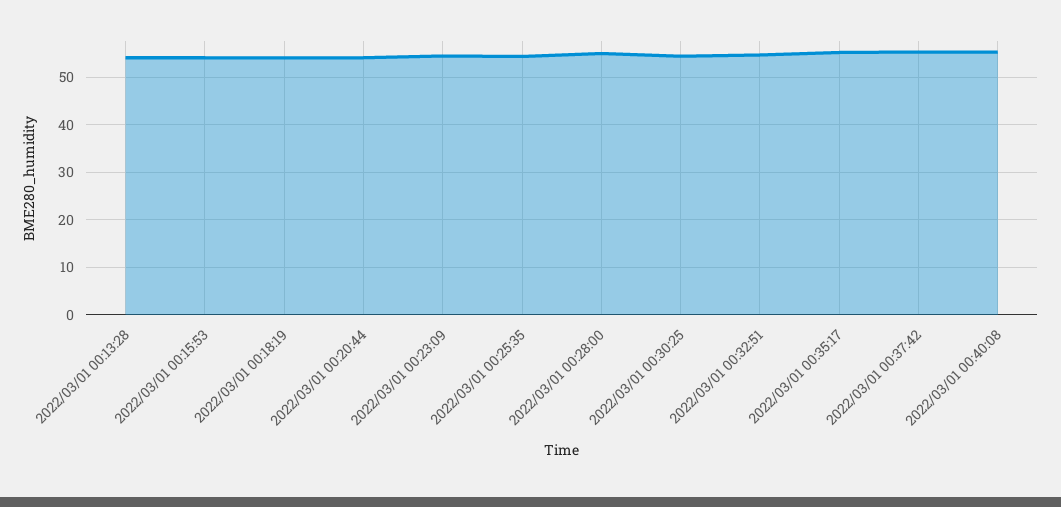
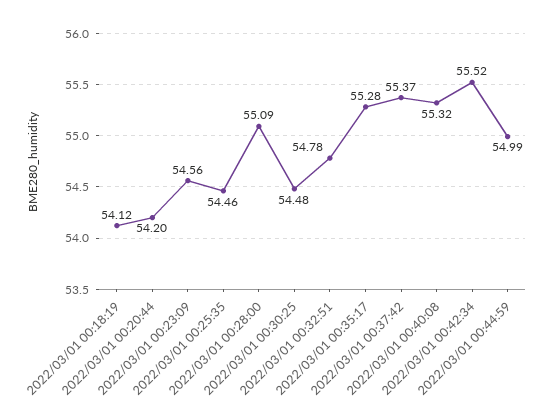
2022/03/01 00:13:28: 54 -> none
2022/03/01 00:15:53: 54 -> none
2022/03/01 00:42:34: none -> 55.52
2022/03/01 00:44:59: none -> 54.99

